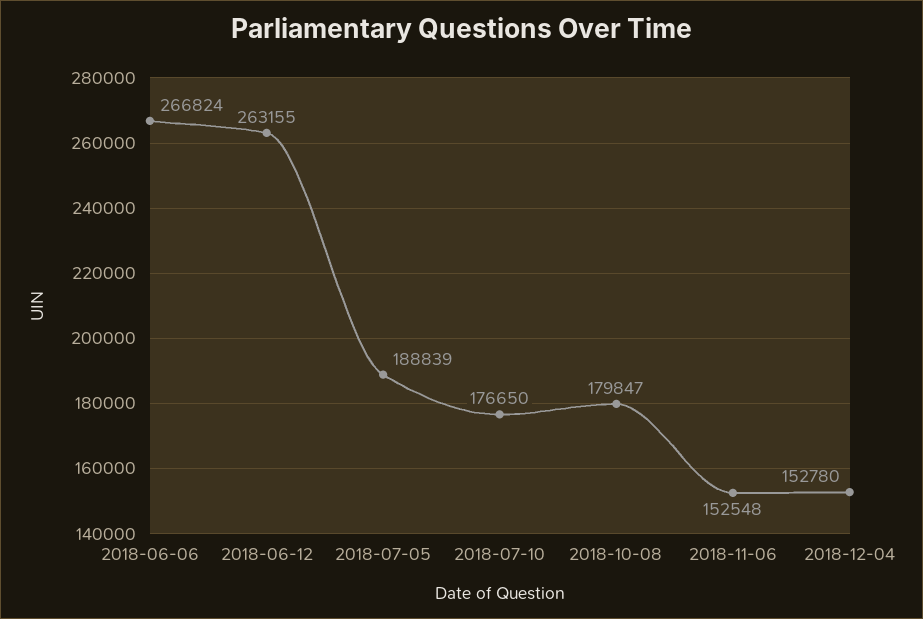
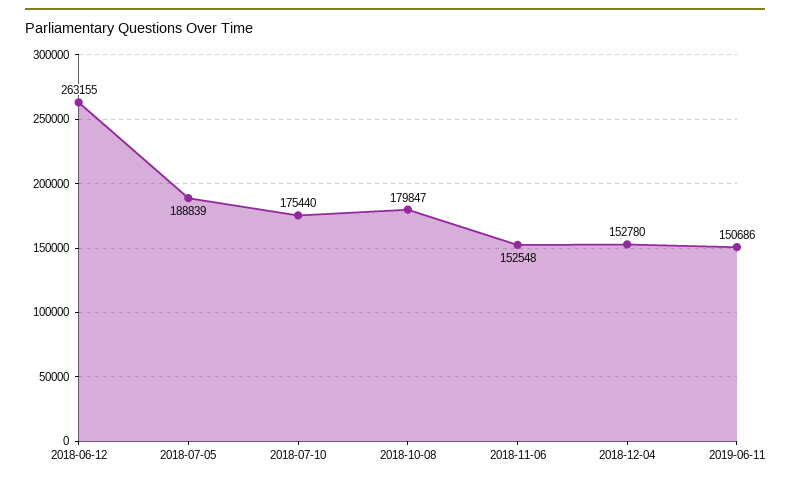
2018-06-06: 266824 -> none
2018-07-10: 176650 -> 175440
2019-06-11: none -> 150686

